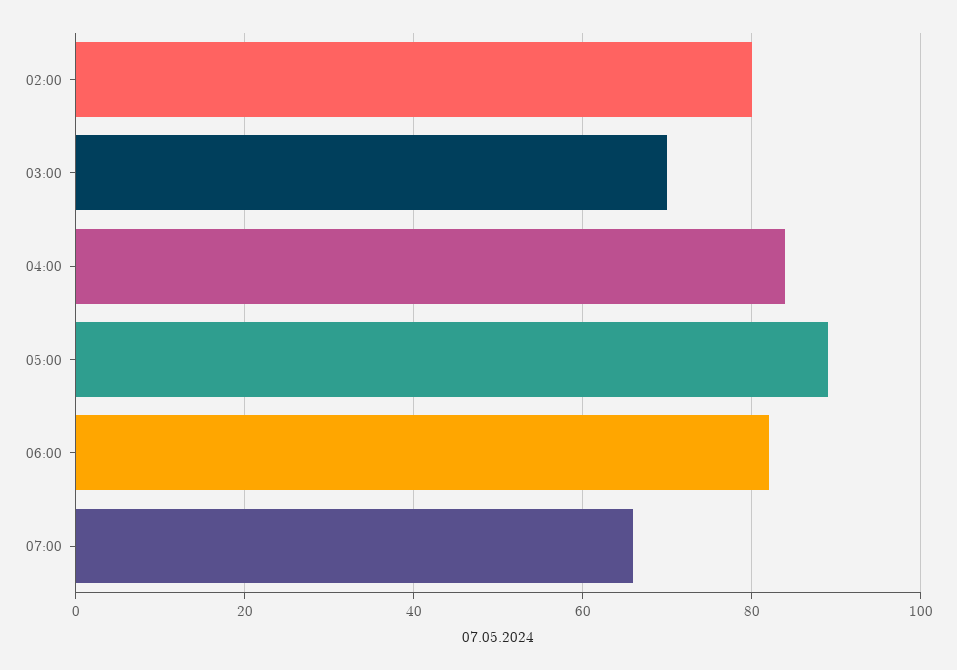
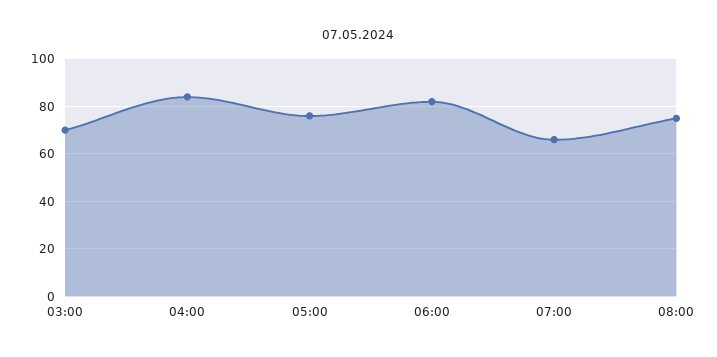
02:00: 80 -> none
05:00: 90 -> 75
08:00: none -> 75

